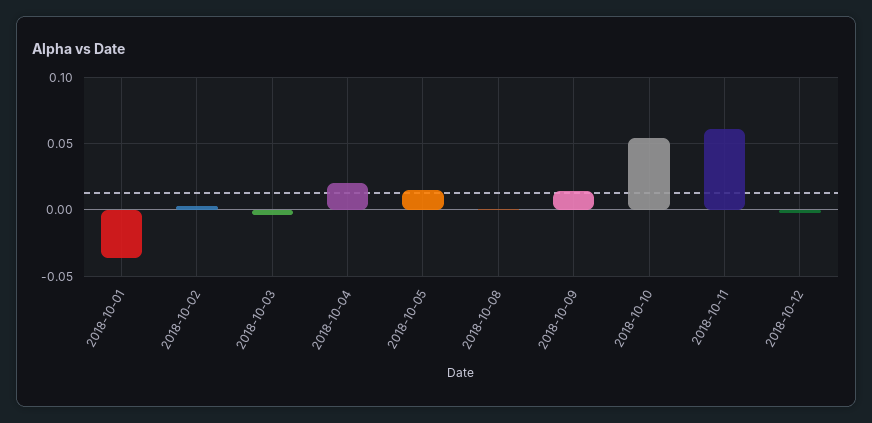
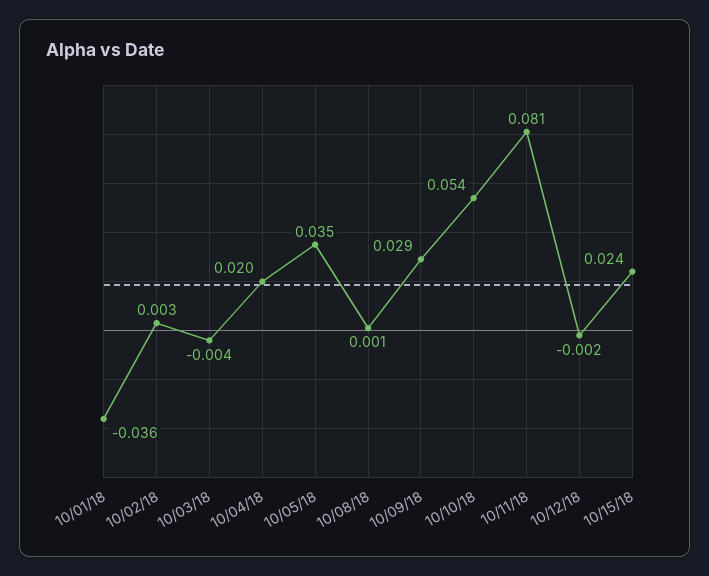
2018-10-05: 0.015 -> 0.035
2018-10-09: 0.015 -> 0.029
2018-10-11: 0.06 -> 0.081
10/15/18: none -> 0.024

